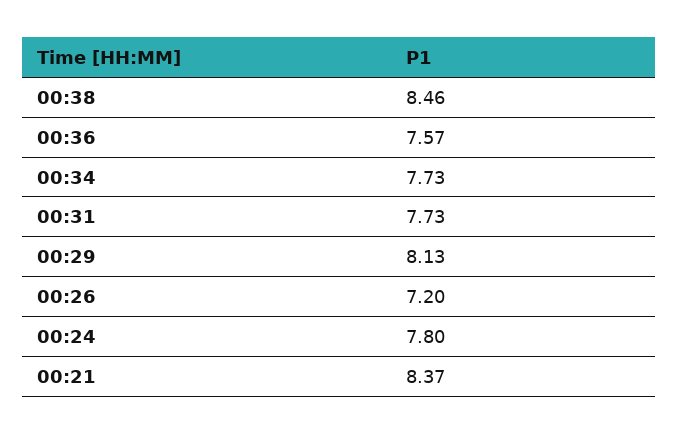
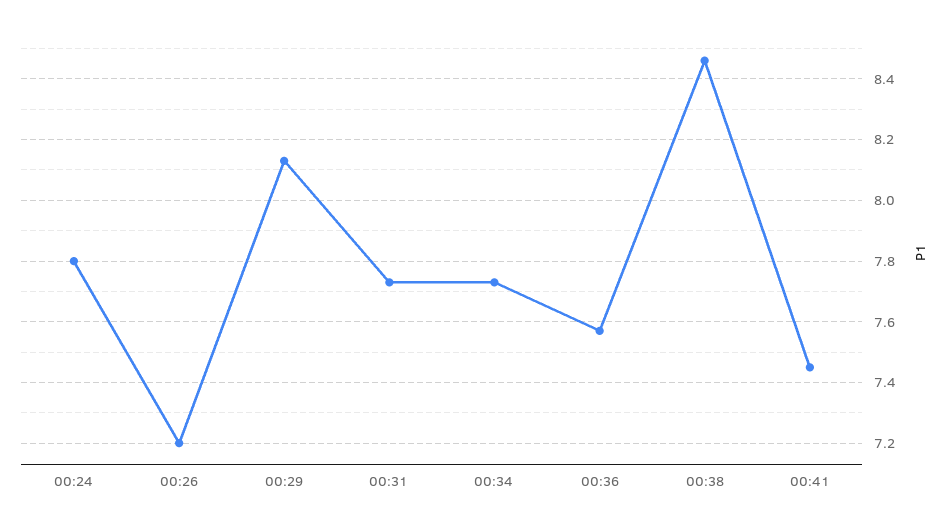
00:21: 8.37 -> none
00:41: none -> 7.45

